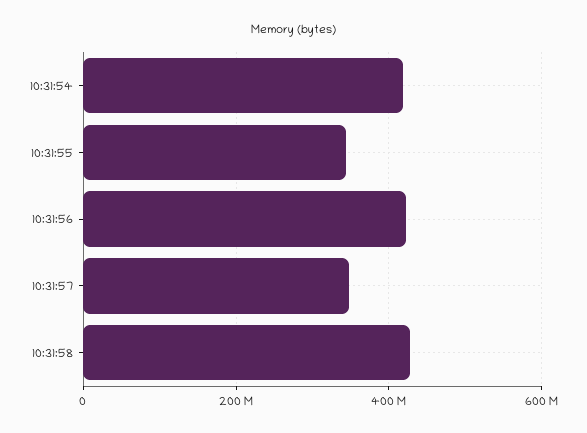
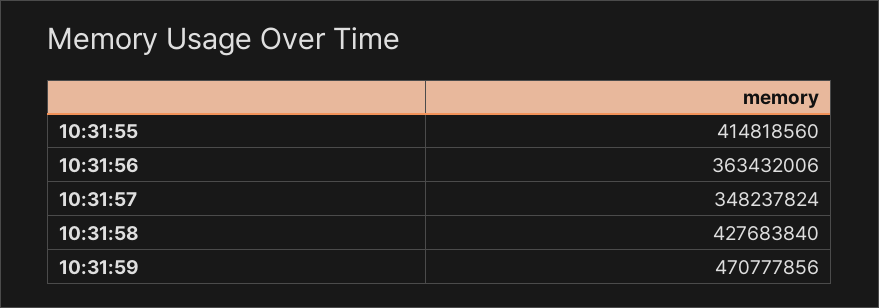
10:31:54: 420000000 -> none
10:31:55: 340000000 -> 414818560
10:31:56: 420000000 -> 363432006
10:31:59: none -> 470777856

